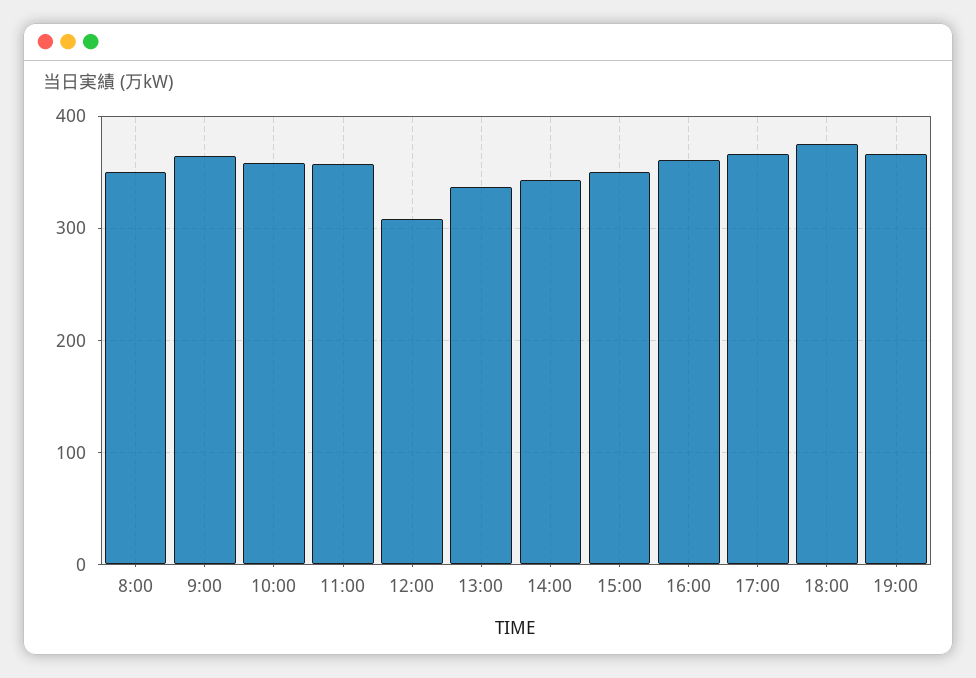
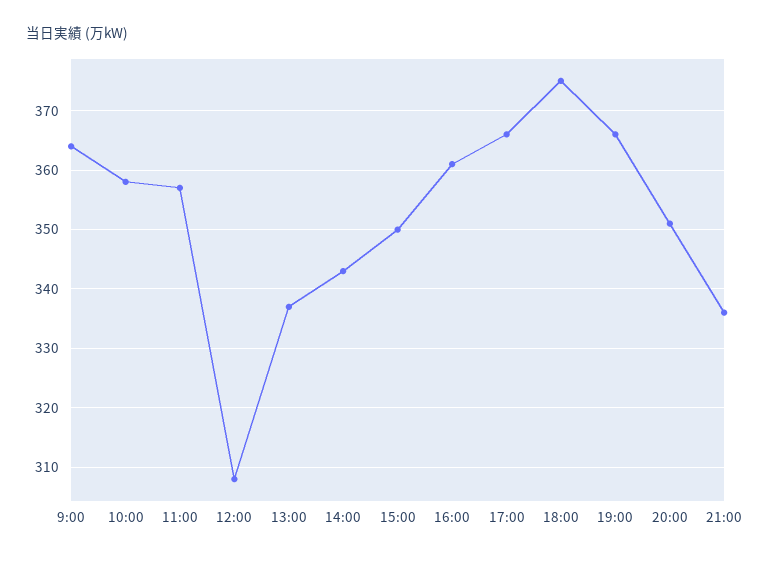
8:00: 350 -> none
20:00: none -> 350
21:00: none -> 335

